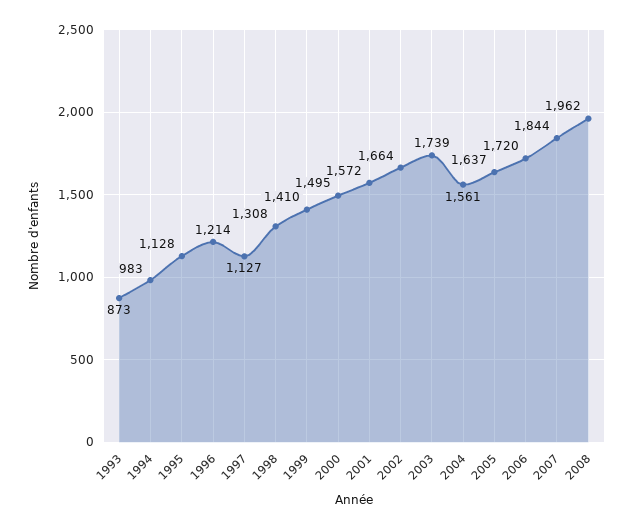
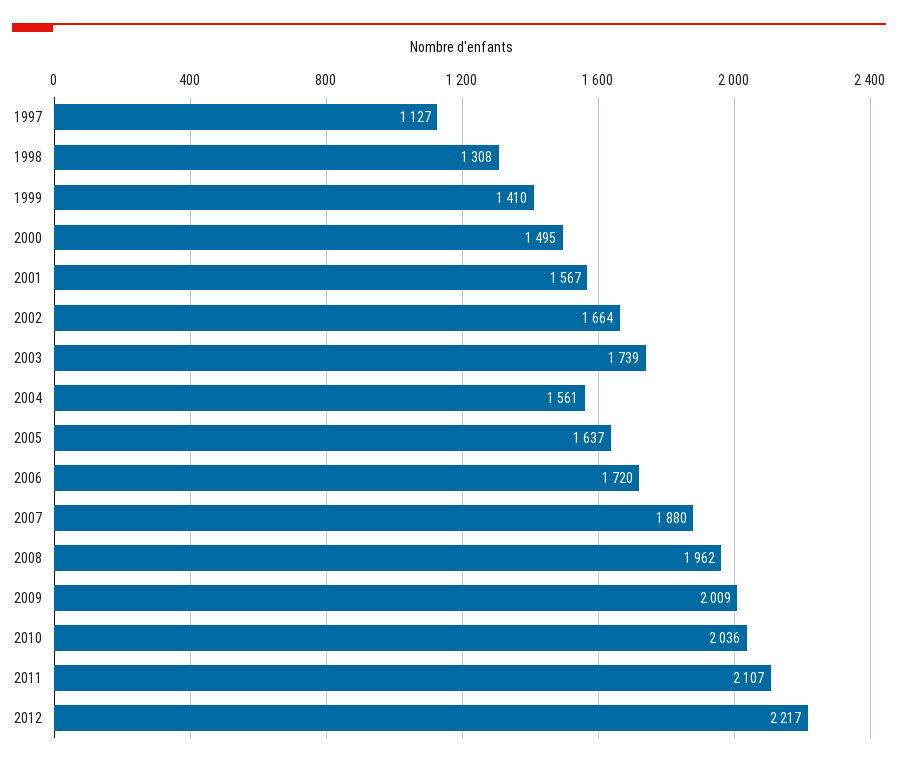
1993: 873 -> none
1994: 983 -> none
1995: 1128 -> none
1996: 1214 -> none
2001: 1572 -> 1567
2007: 1844 -> 1880
2009: none -> 2009
2010: none -> 2036
2011: none -> 2107
2012: none -> 2217

